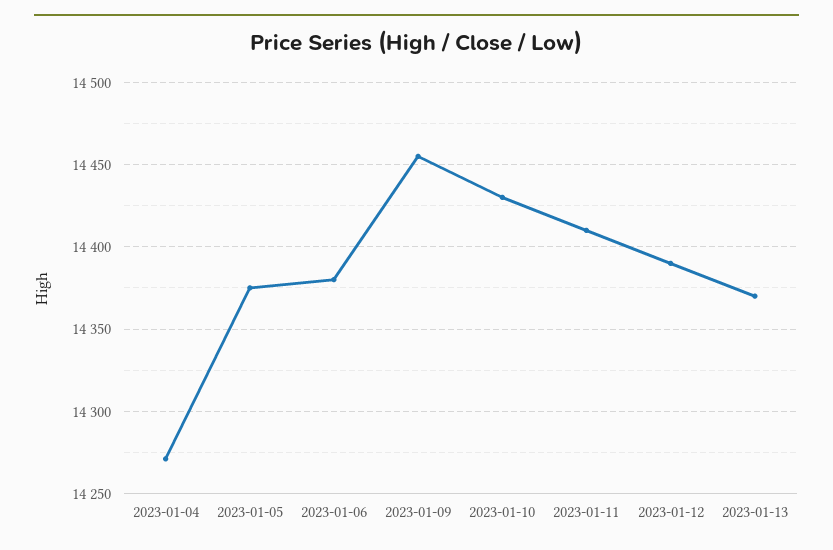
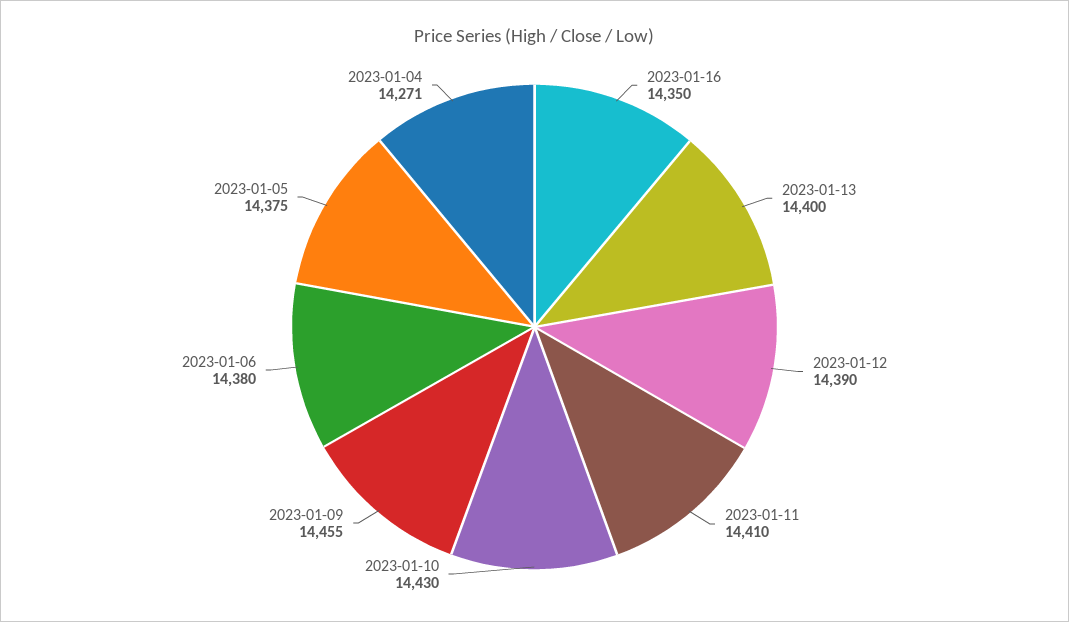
2023-01-13: 14370 -> 14400
2023-01-16: none -> 14350

